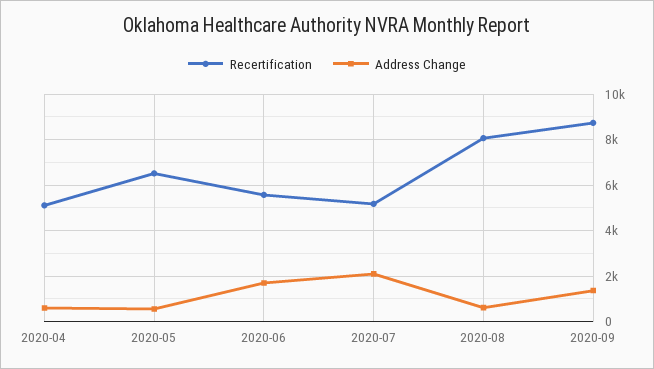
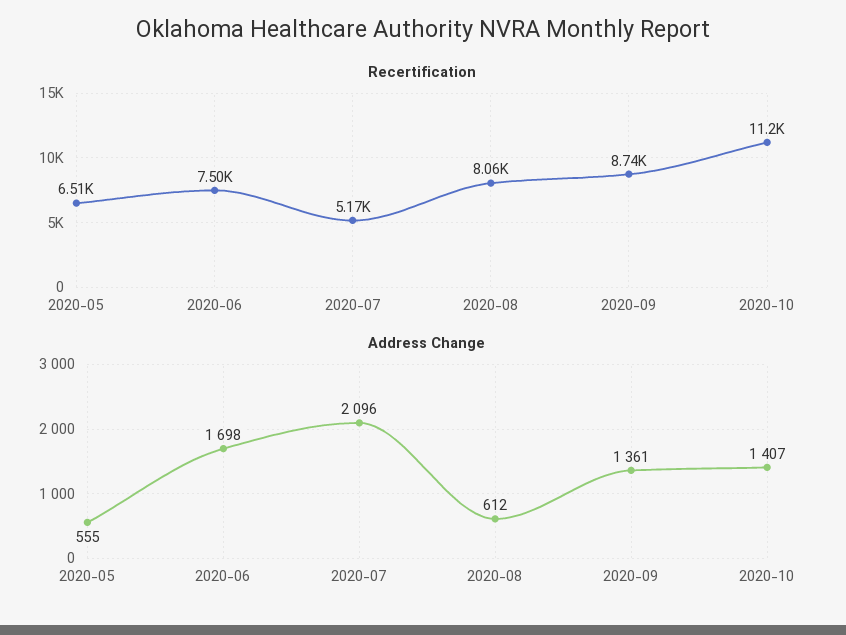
Recertification, 2020-04: 5000 -> none
Address Change, 2020-04: 500 -> none
Recertification, 2020-06: 5500 -> 7500
Recertification, 2020-10: none -> 11200
Address Change, 2020-10: none -> 1407

